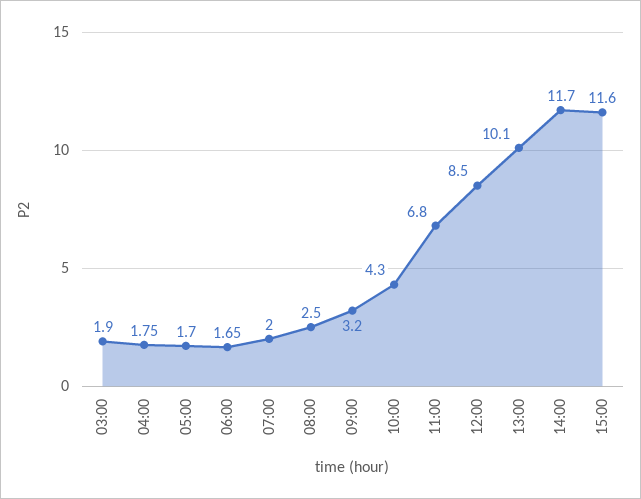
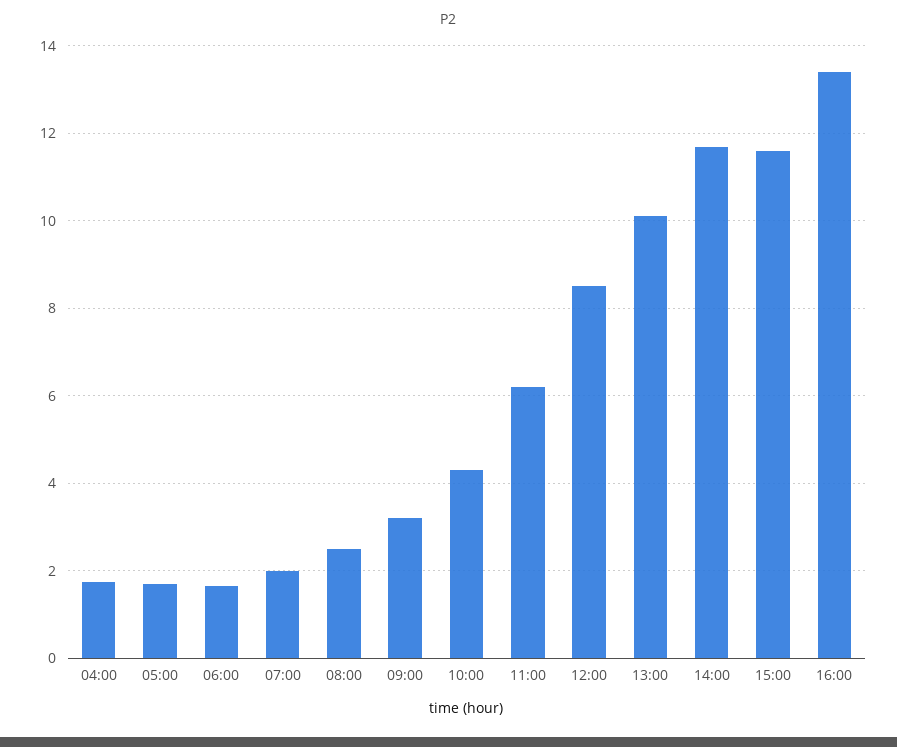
03:00: 1.9 -> none
11:00: 6.8 -> 6.2
16:00: none -> 13.4

